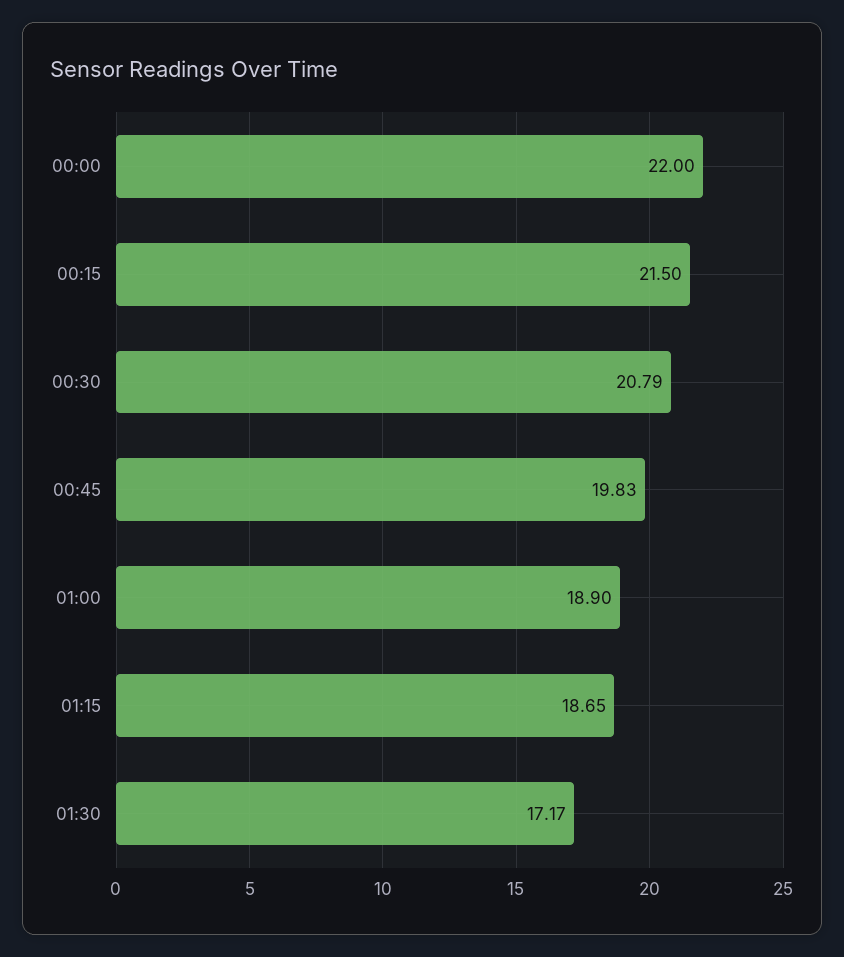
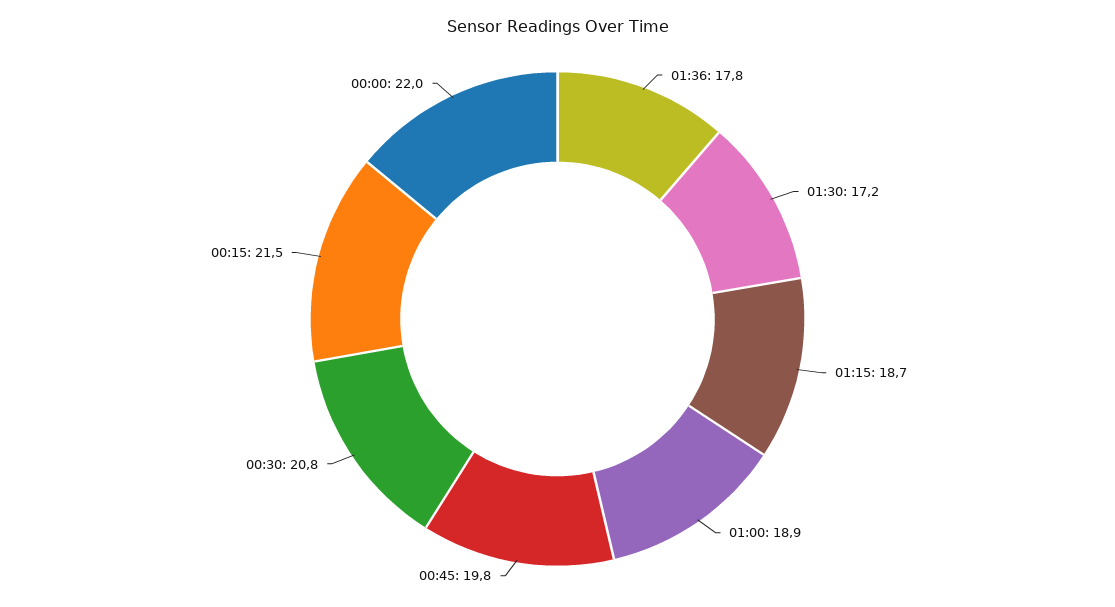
01:36: none -> 17.8

